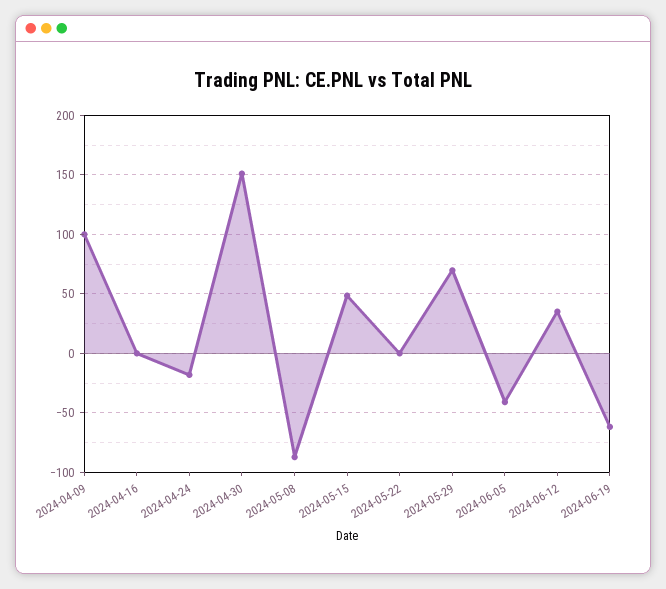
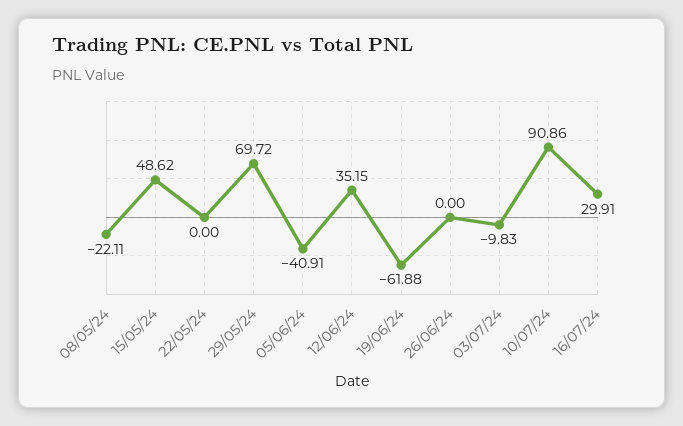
2024-04-09: 100 -> none
2024-04-16: 0 -> none
2024-04-24: -20 -> none
2024-04-30: 150 -> none
2024-05-08: -90 -> -22.11
26/06/24: none -> 0
03/07/24: none -> -9.83
10/07/24: none -> 90.86
16/07/24: none -> 29.91

